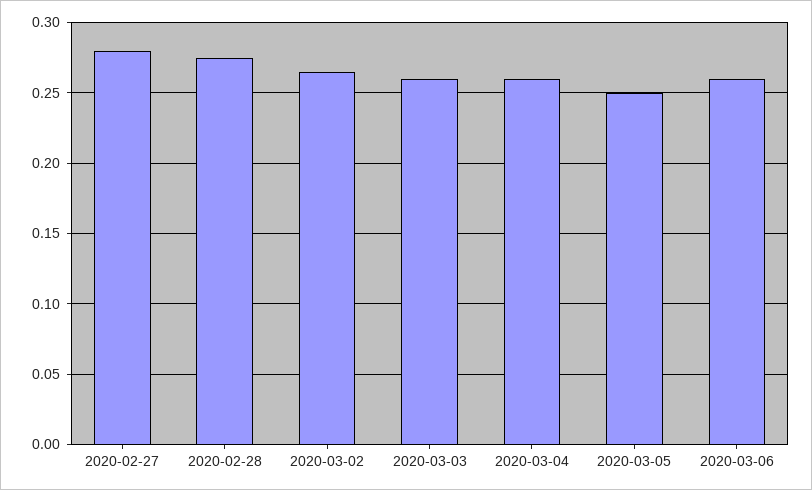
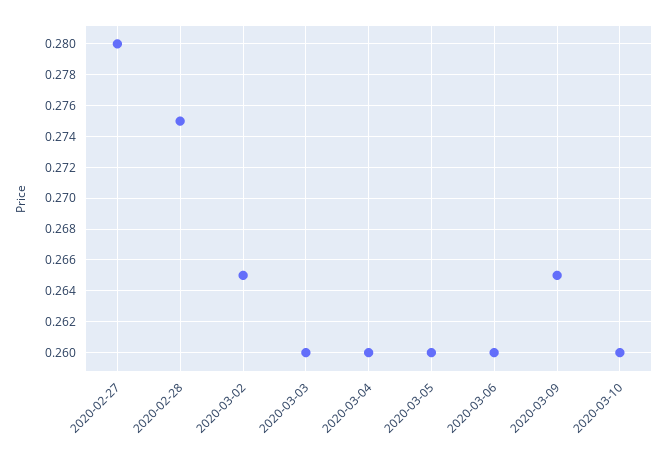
2020-03-05: 0.25 -> 0.26
2020-03-09: none -> 0.265
2020-03-10: none -> 0.26

